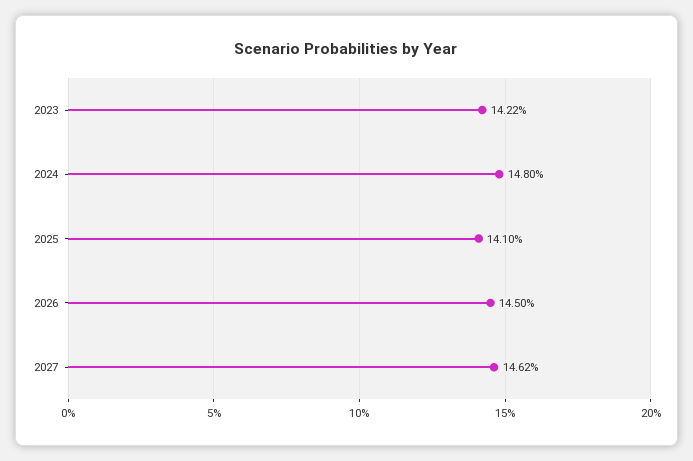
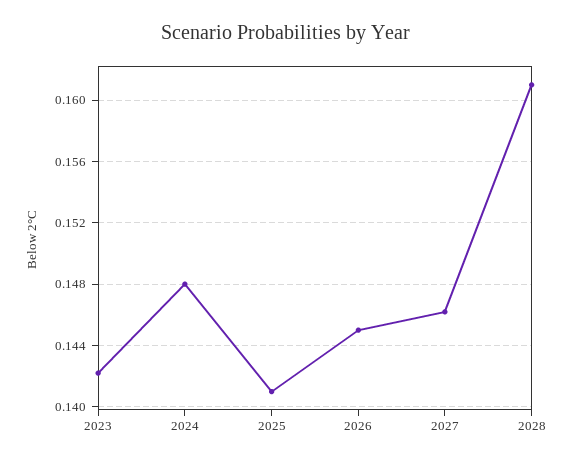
2028: none -> 0.161

